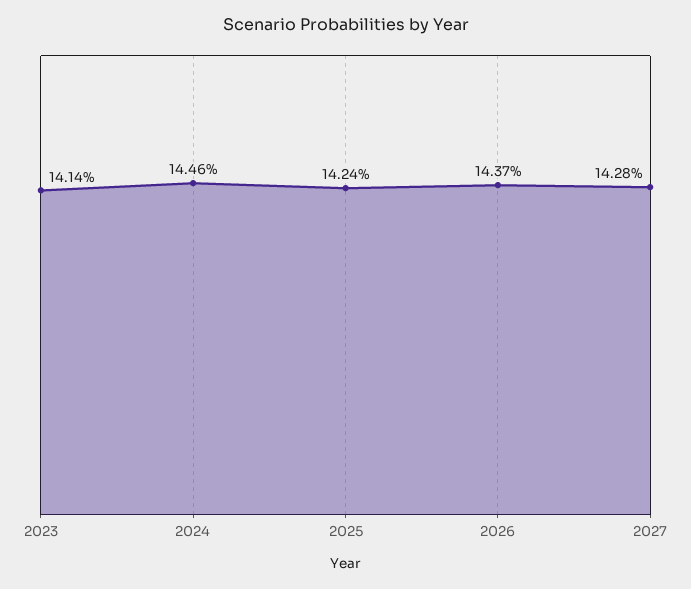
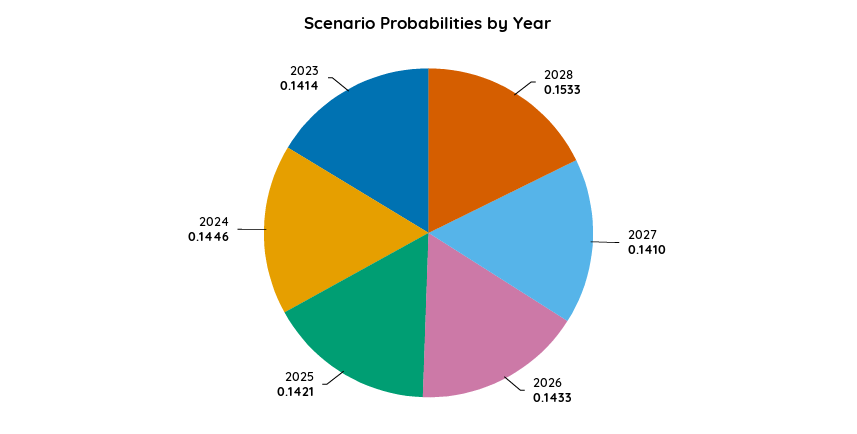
2025: 0.1424 -> 0.1421
2026: 0.1437 -> 0.1433
2027: 0.1428 -> 0.141
2028: none -> 0.1533

